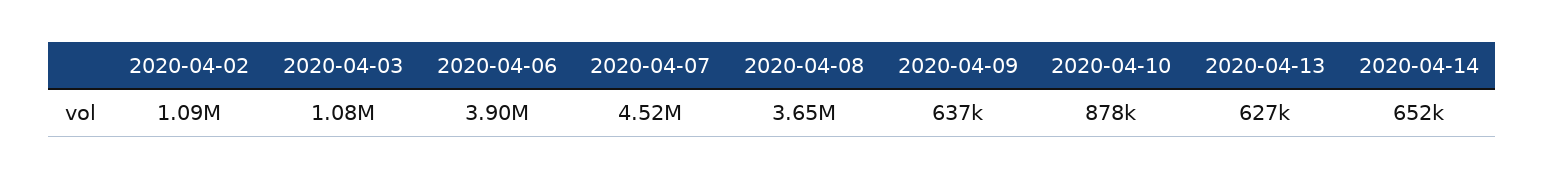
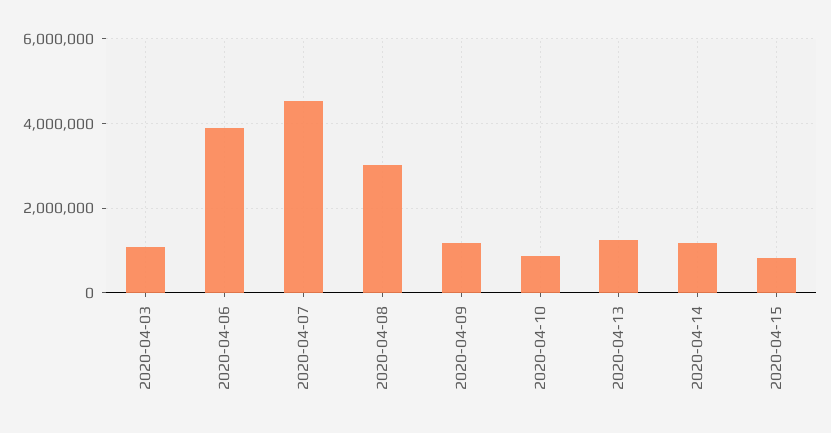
2020-04-02: 1090000 -> none
2020-04-08: 3650000 -> 3000000
2020-04-09: 637000 -> 1200000
2020-04-13: 627000 -> 1200000
2020-04-14: 652000 -> 1200000
2020-04-15: none -> 800000

